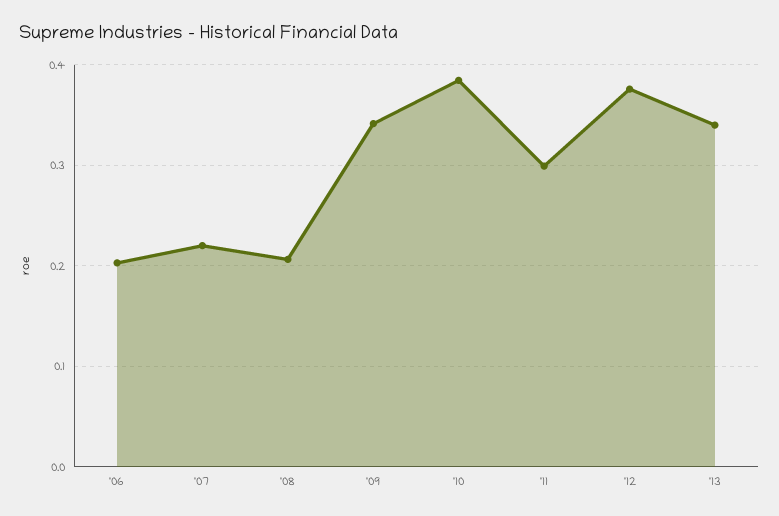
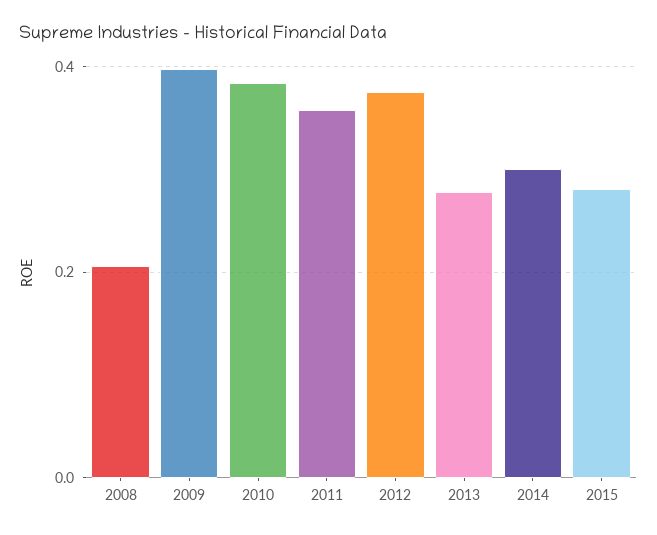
'06: 0.2 -> none
'07: 0.22 -> none
'09: 0.34 -> 0.4
'11: 0.3 -> 0.36
'13: 0.34 -> 0.28
2014: none -> 0.3
2015: none -> 0.28

